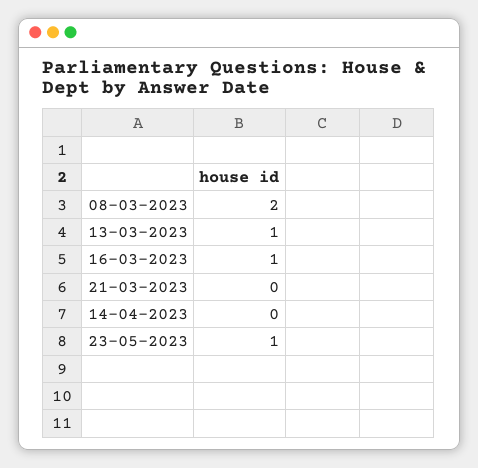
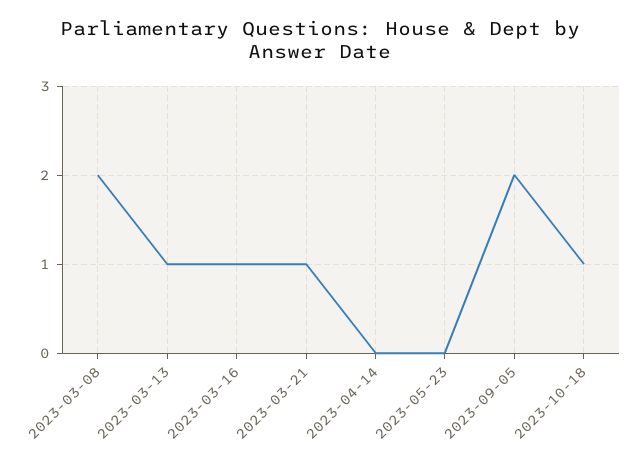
21-03-2023: 0 -> 1
23-05-2023: 1 -> 0
2023-09-05: none -> 2
2023-10-18: none -> 1

